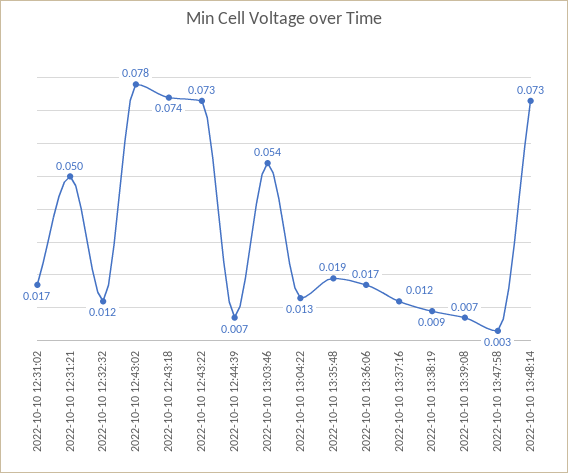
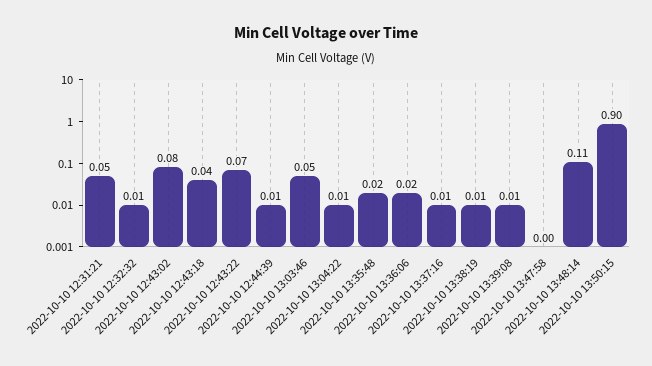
2022-10-10 12:31:02: 0.017 -> none
2022-10-10 12:43:18: 0.074 -> 0.04
2022-10-10 13:48:14: 0.073 -> 0.11
2022-10-10 13:50:15: none -> 0.9

